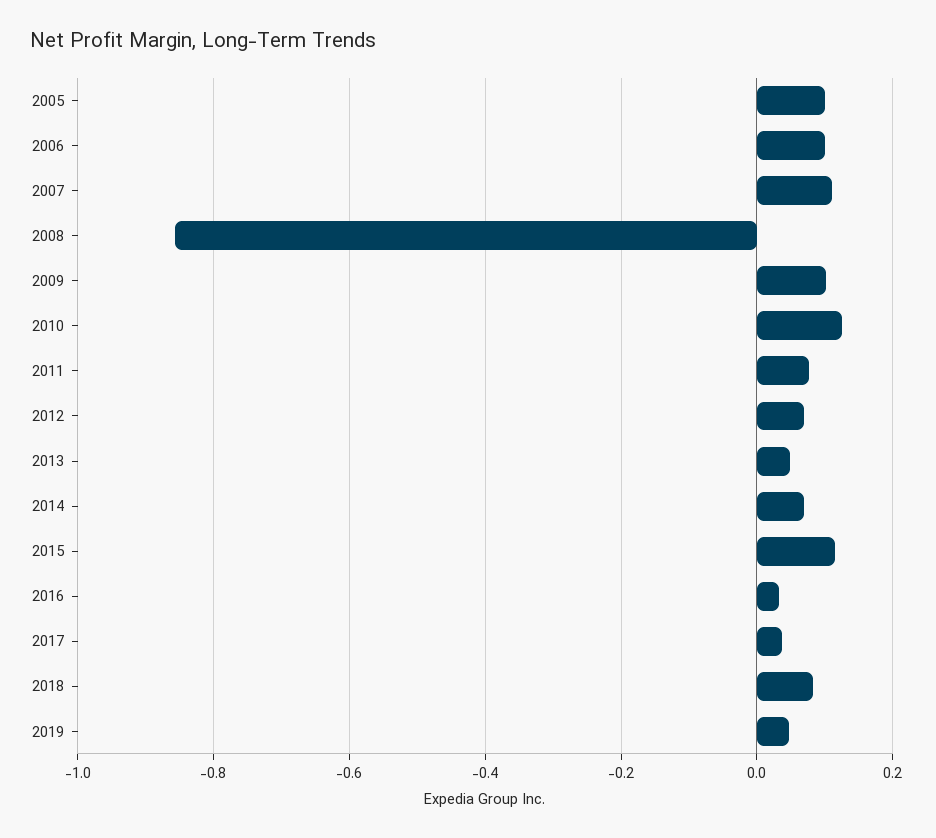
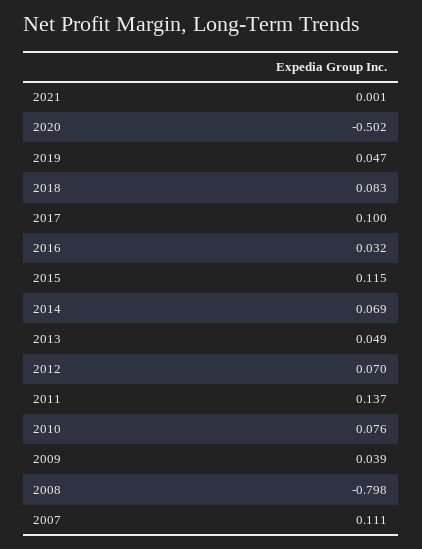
2005: 0.1 -> none
2006: 0.1 -> none
2008: -0.86 -> -0.798
2009: 0.1 -> 0.039
2010: 0.12 -> 0.076
2011: 0.08 -> 0.137
2017: 0.04 -> 0.1
2021: none -> 0.001
2020: none -> -0.502

